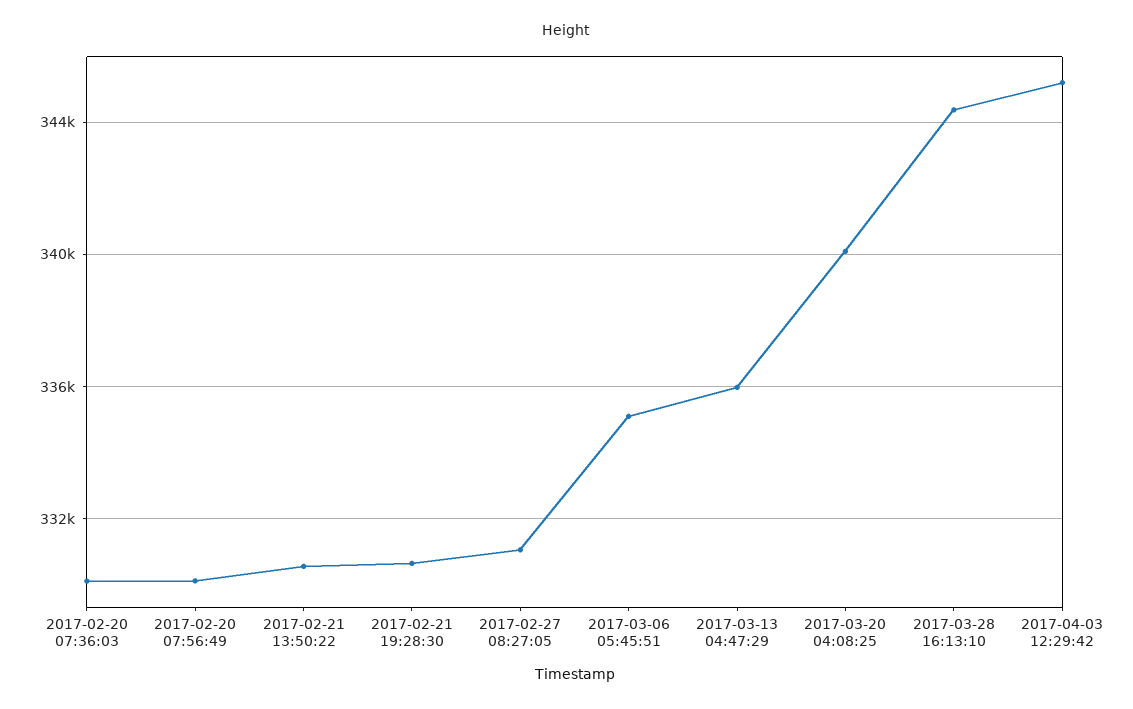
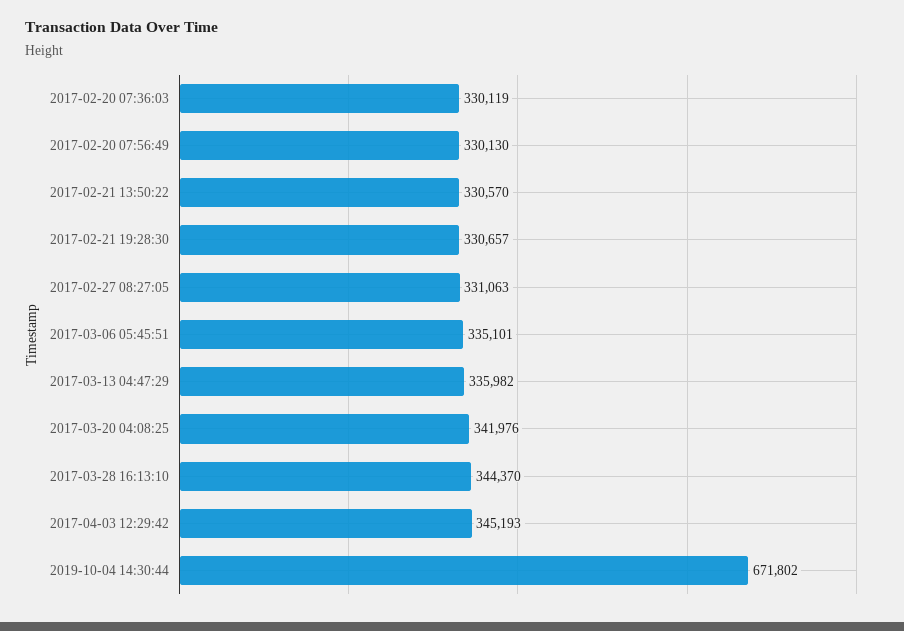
2017-03-20 04:08:25: 340000 -> 341976
2019-10-04 14:30:44: none -> 671802

